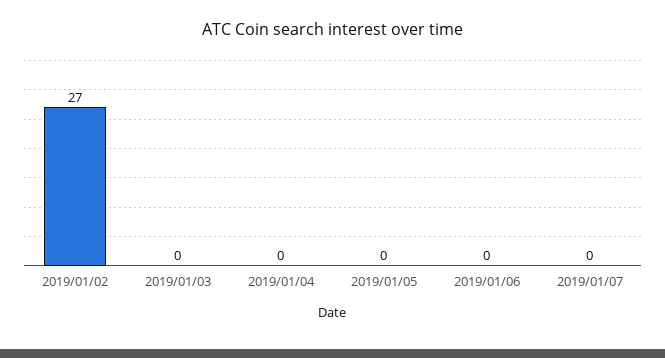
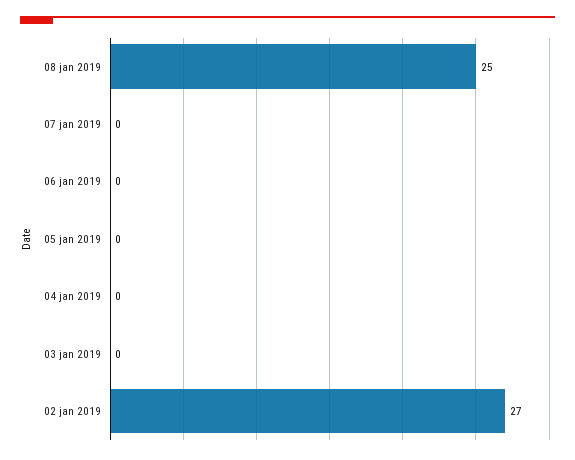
08 jan 2019: none -> 25

